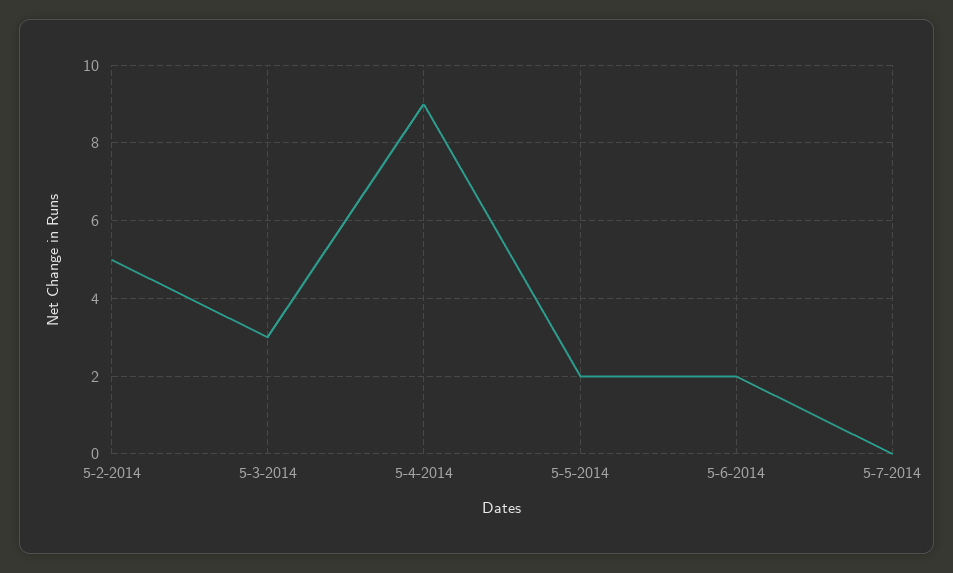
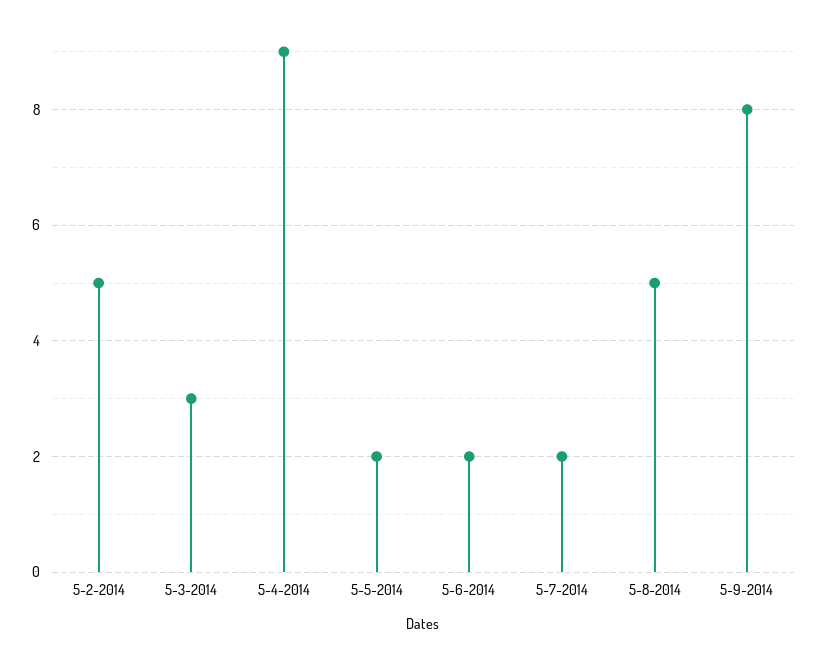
5-7-2014: 0 -> 2
5-8-2014: none -> 5
5-9-2014: none -> 8

